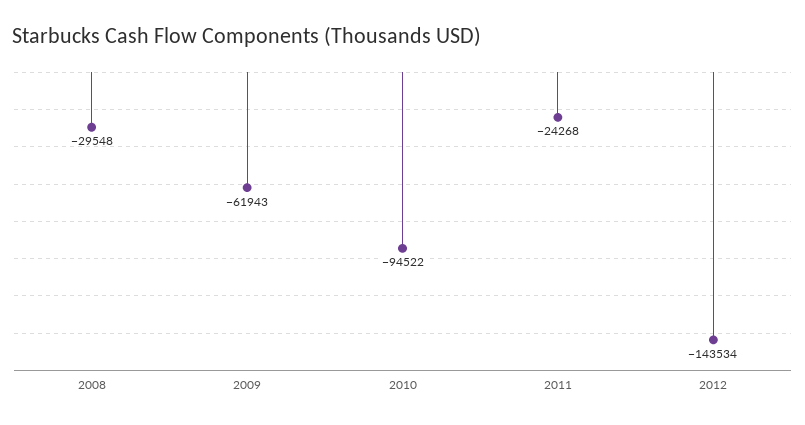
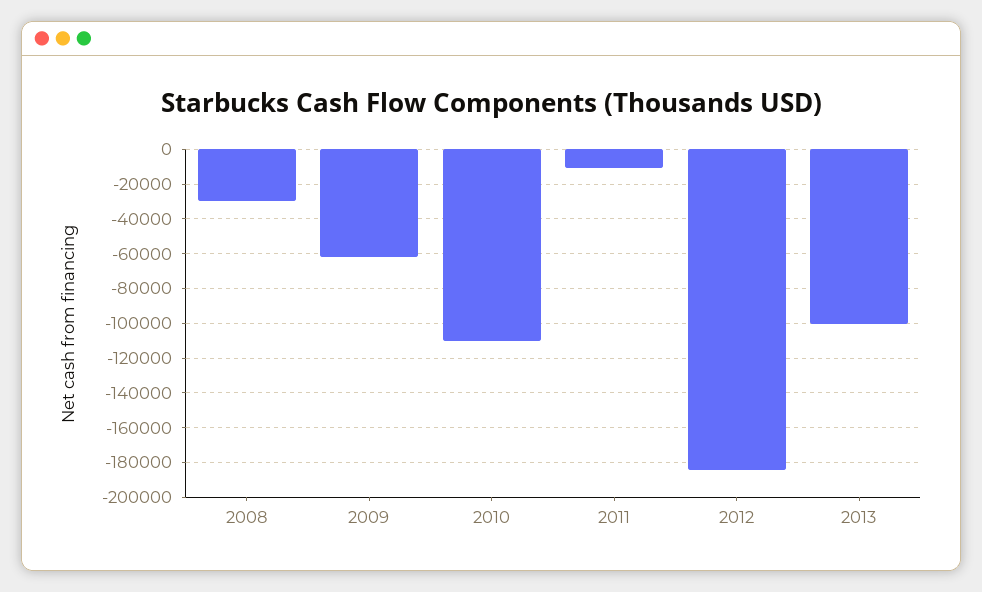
2010: -94522 -> -110000
2011: -24268 -> -10000
2012: -143534 -> -185000
2013: none -> -100000

